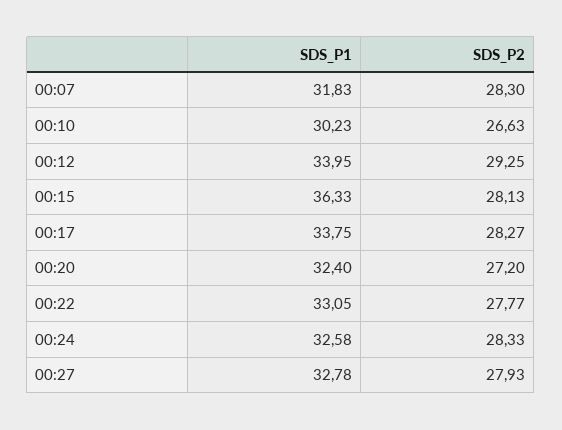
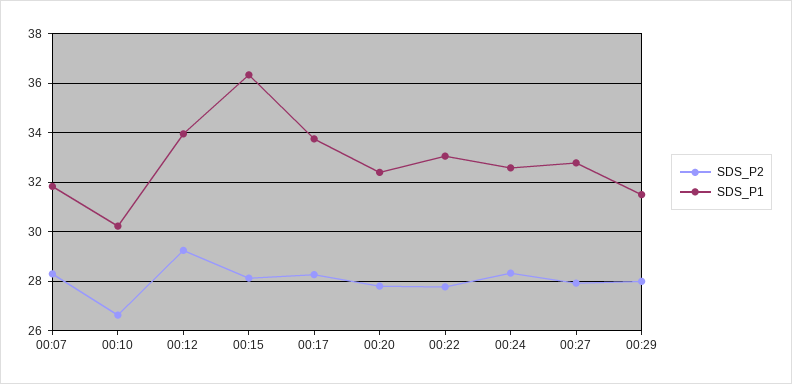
SDS_P2, 00:20: 27.2 -> 27.75
SDS_P2, 00:29: none -> 28
SDS_P1, 00:29: none -> 31.5

